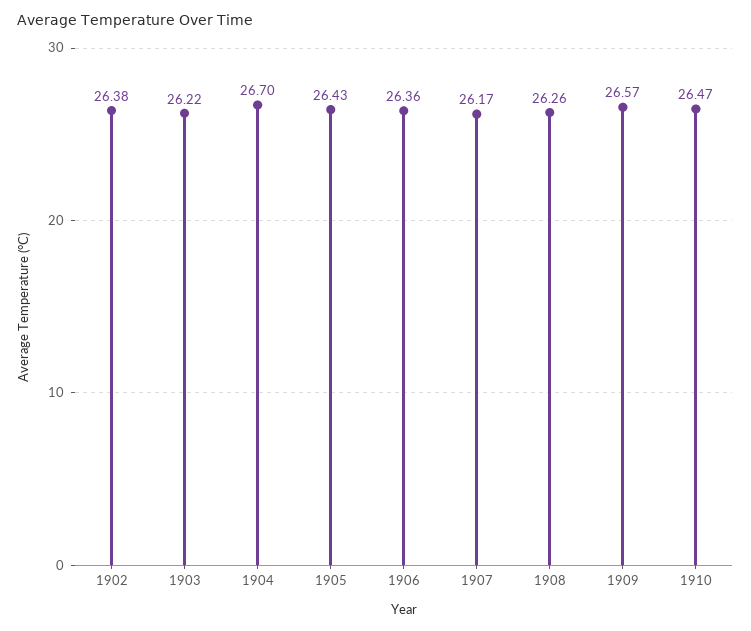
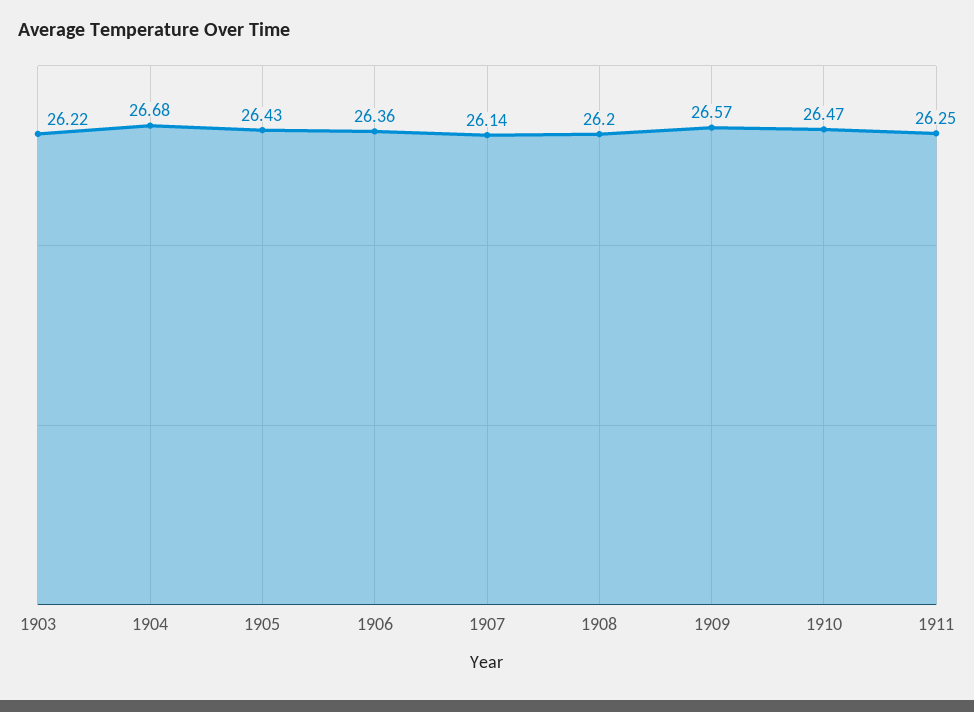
1902: 26.38 -> none
1904: 26.7 -> 26.68
1907: 26.17 -> 26.14
1908: 26.26 -> 26.2
1911: none -> 26.25

